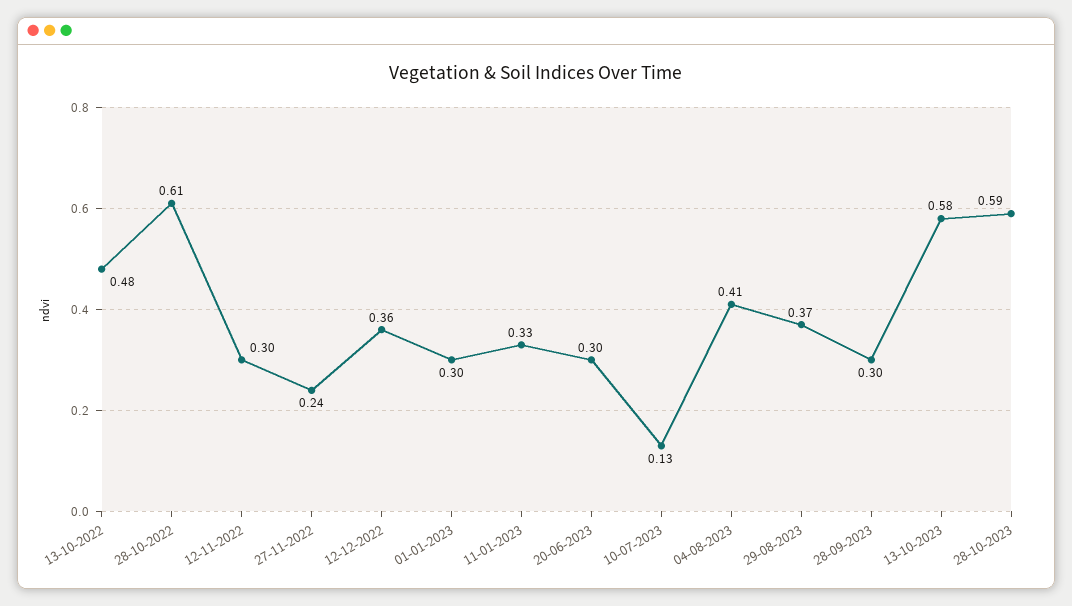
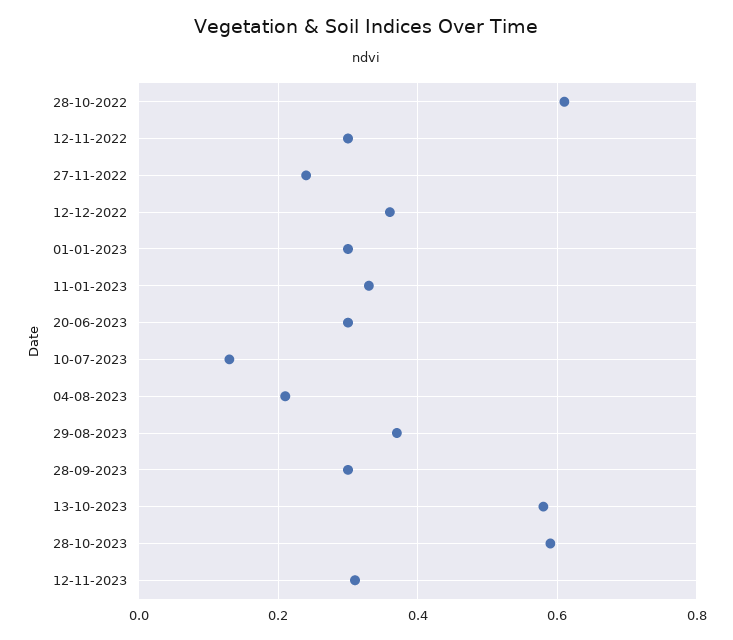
13-10-2022: 0.48 -> none
04-08-2023: 0.41 -> 0.2
12-11-2023: none -> 0.3

